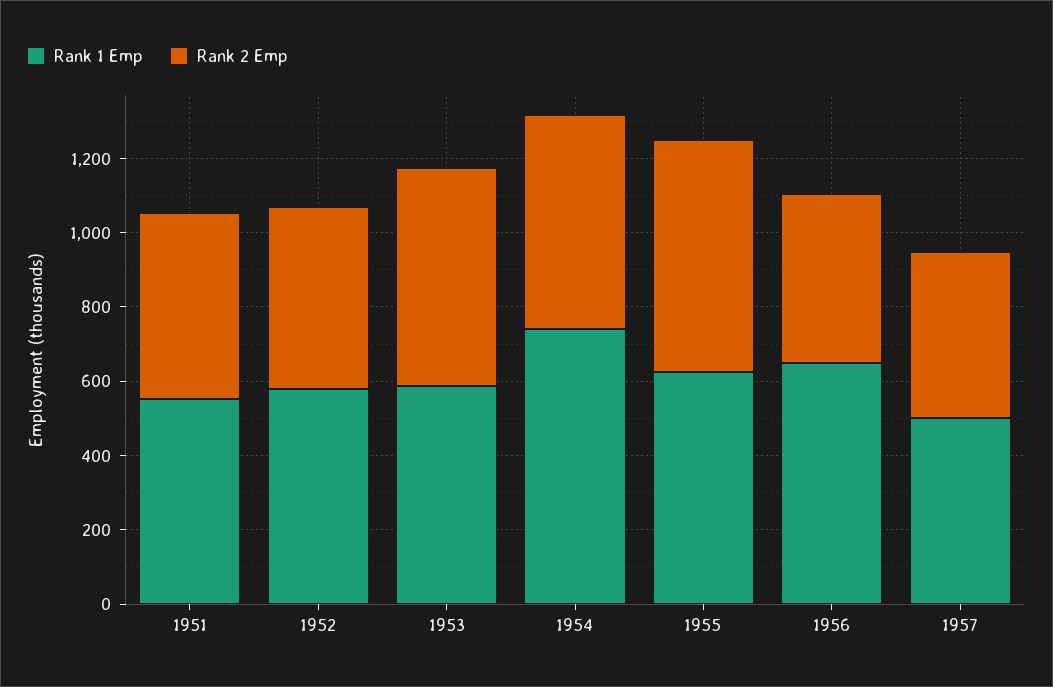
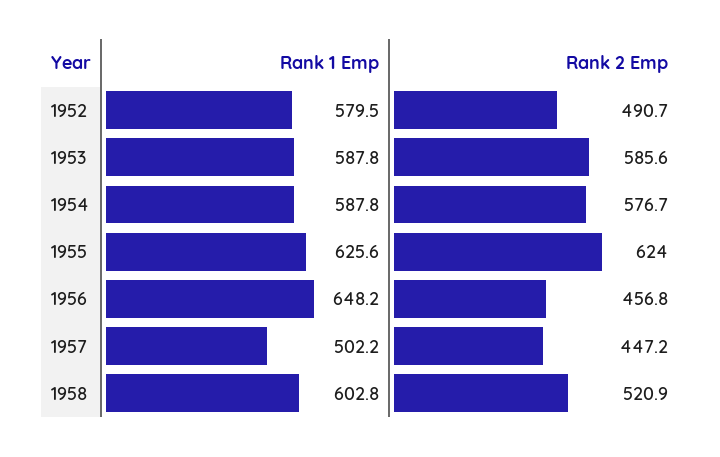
Rank 1 Emp, 1951: 550 -> none
Rank 2 Emp, 1951: 500 -> none
Rank 1 Emp, 1954: 750 -> 587.8
Rank 1 Emp, 1958: none -> 602.8
Rank 2 Emp, 1958: none -> 520.9

